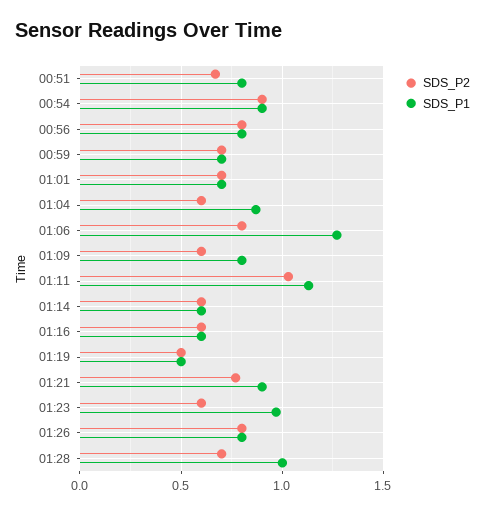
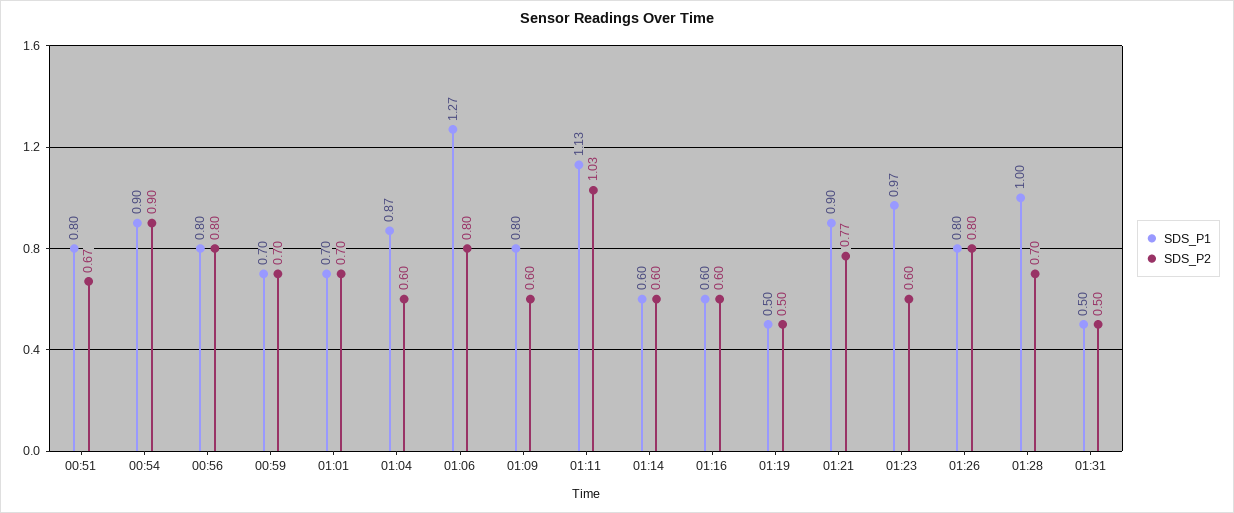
SDS_P1, 01:31: none -> 0.5
SDS_P2, 01:31: none -> 0.5

